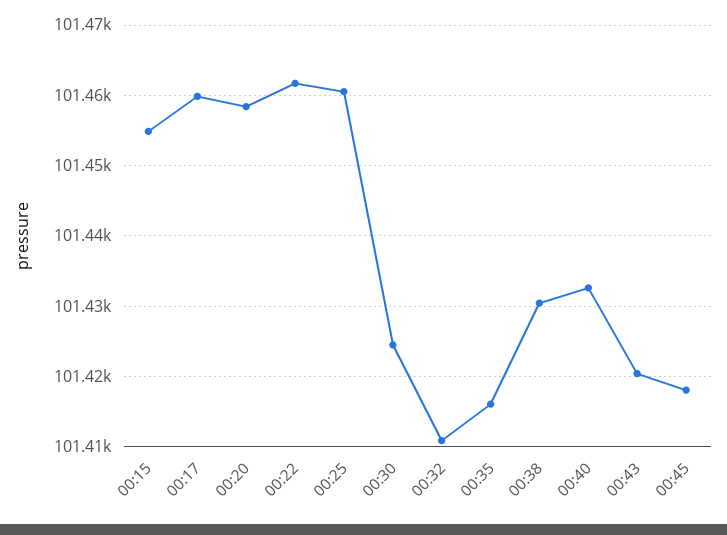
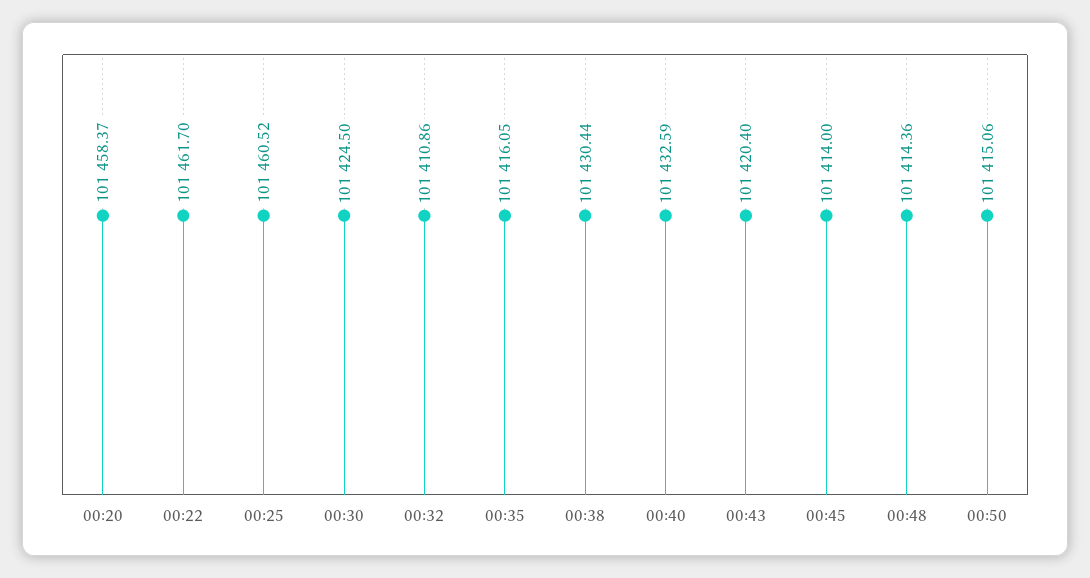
00:15: 101455 -> none
00:17: 101460 -> none
00:45: 101418 -> 101414
00:48: none -> 101414.36
00:50: none -> 101415.06

